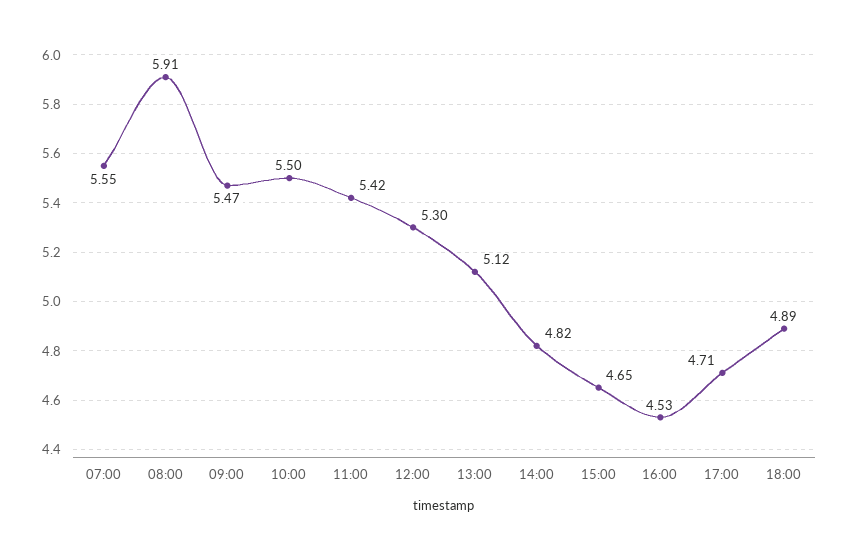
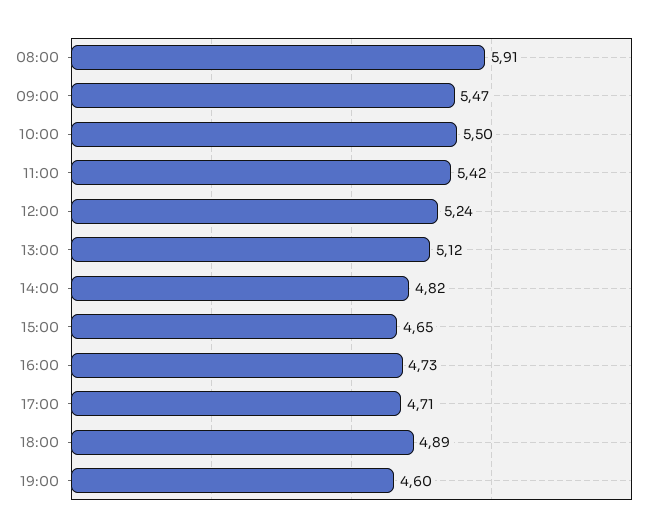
07:00: 5.55 -> none
12:00: 5.3 -> 5.24
16:00: 4.53 -> 4.73
19:00: none -> 4.6

